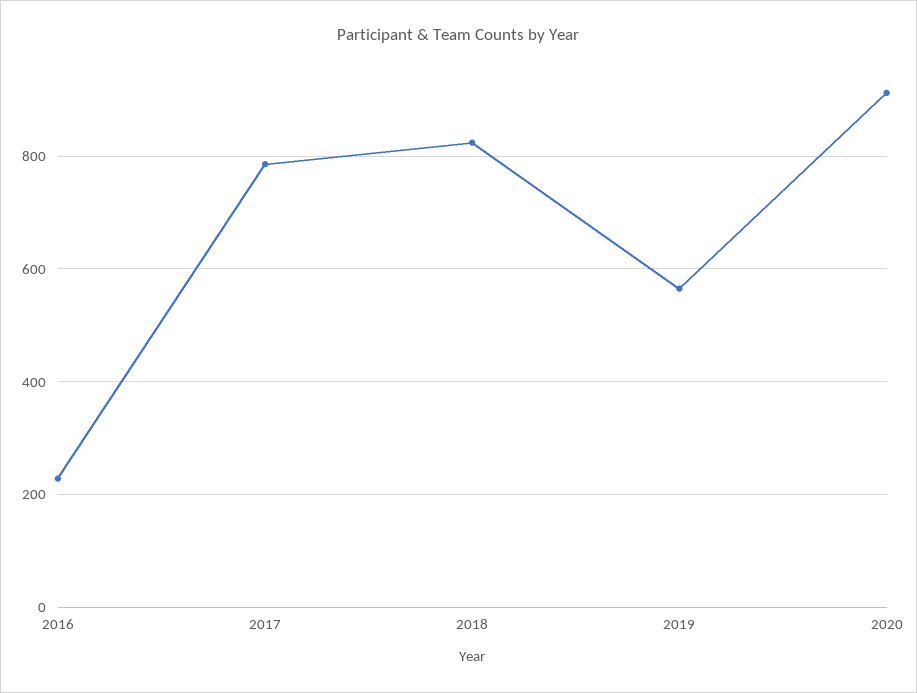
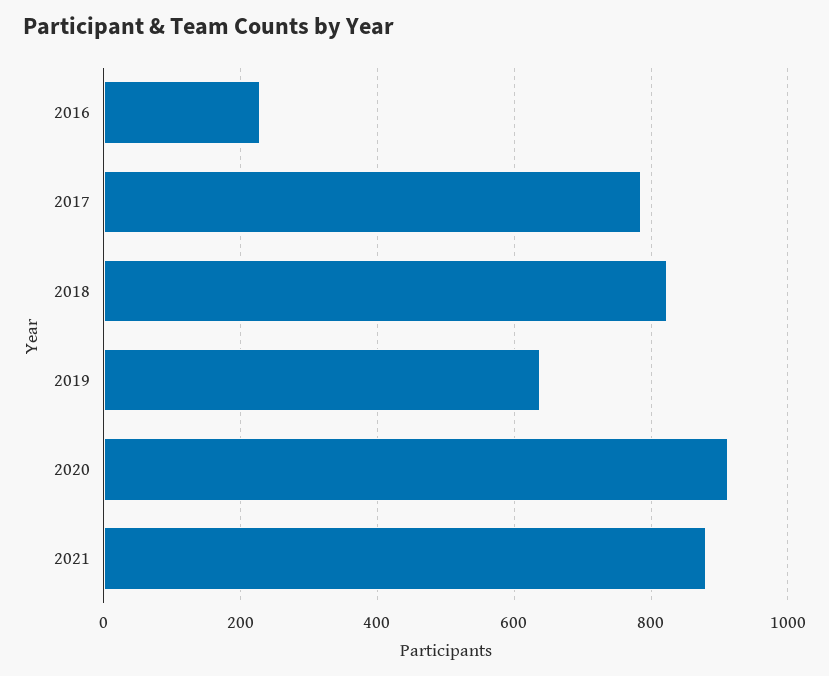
2019: 560 -> 640
2021: none -> 880

